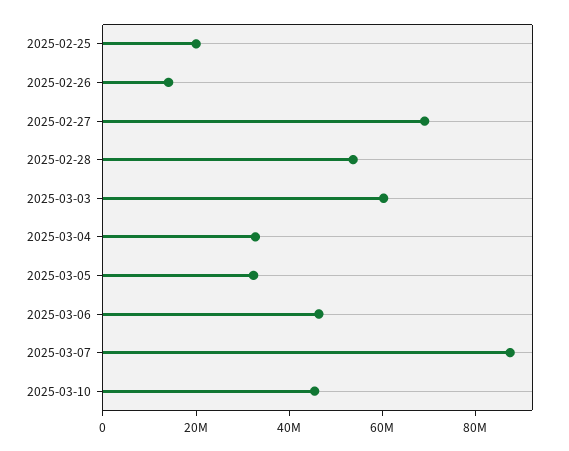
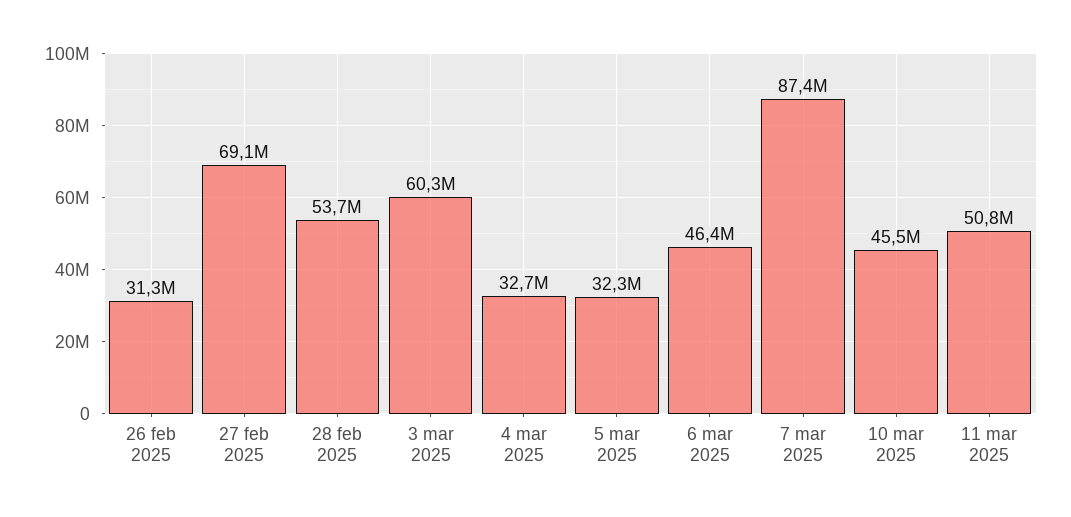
2025-02-25: 20000000 -> none
2025-02-26: 15000000 -> 31300000
11 mar 2025: none -> 50800000

